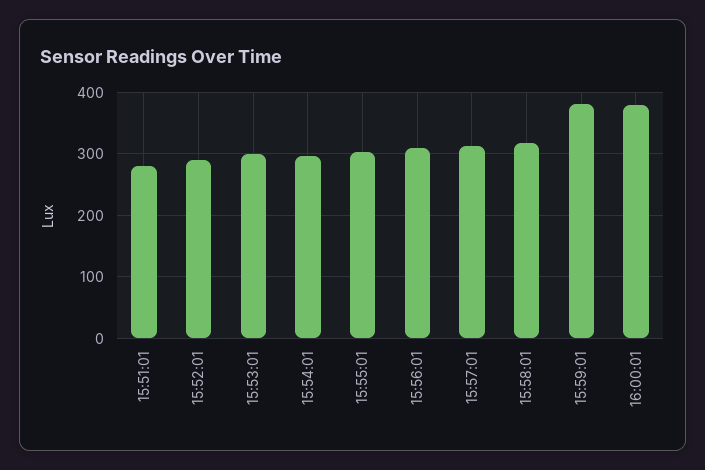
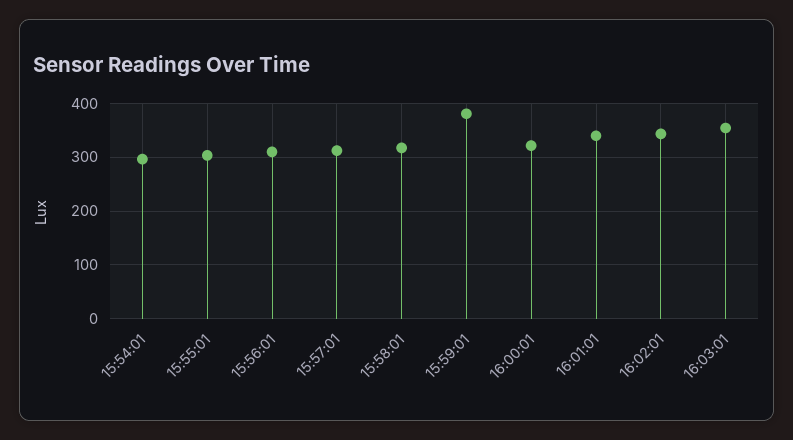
15:51:01: 280 -> none
15:52:01: 290 -> none
15:53:01: 300 -> none
16:00:01: 380 -> 320
16:01:01: none -> 340
16:02:01: none -> 340
16:03:01: none -> 360

